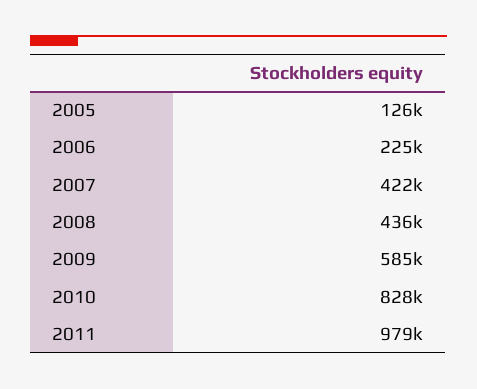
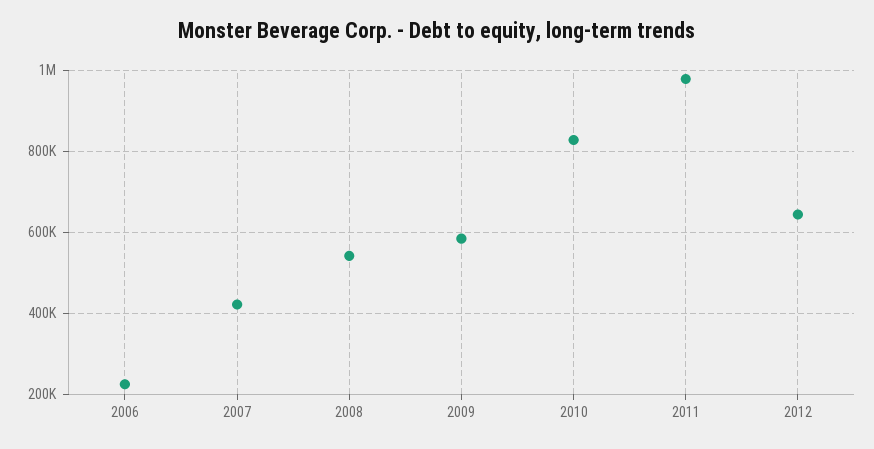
2005: 126000 -> none
2008: 436000 -> 540000
2012: none -> 640000

